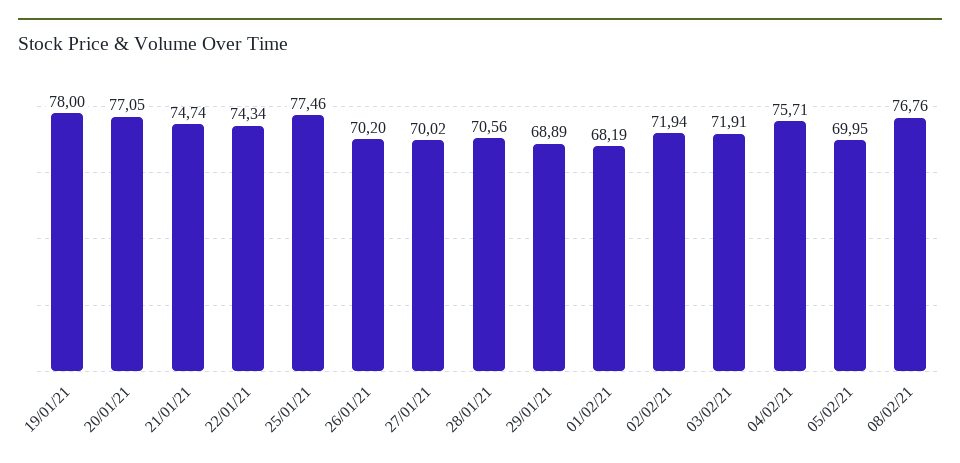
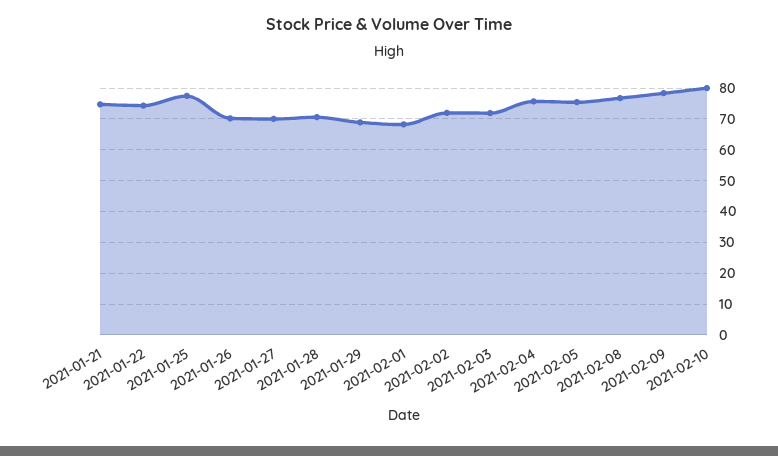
19/01/21: 78 -> none
20/01/21: 77.05 -> none
05/02/21: 69.95 -> 76
2021-02-09: none -> 78
2021-02-10: none -> 80

